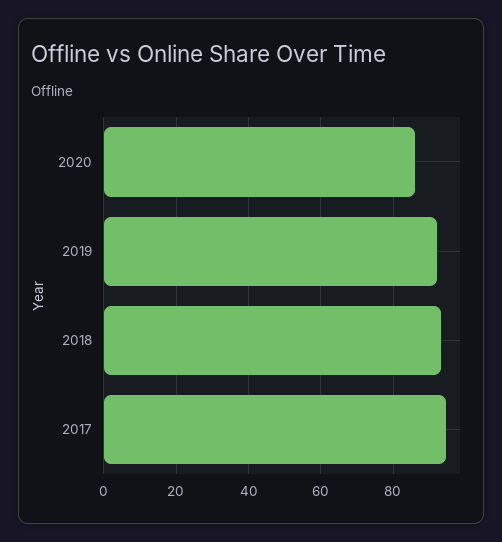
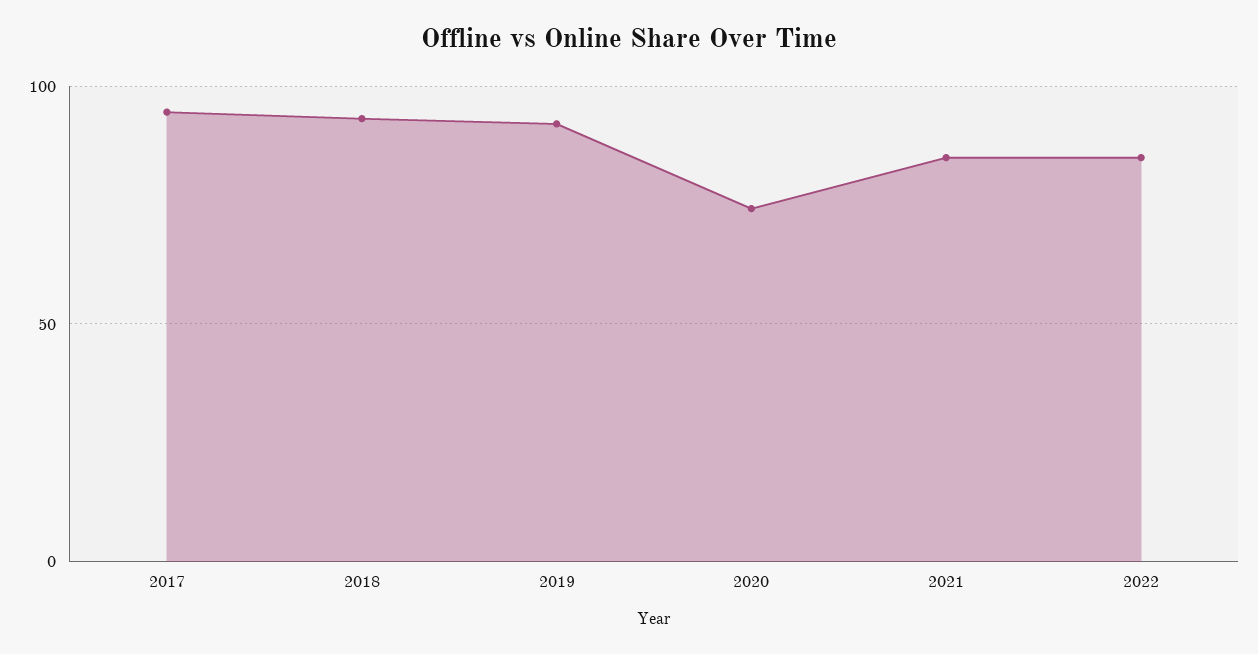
2020: 86 -> 75
2021: none -> 85
2022: none -> 85

